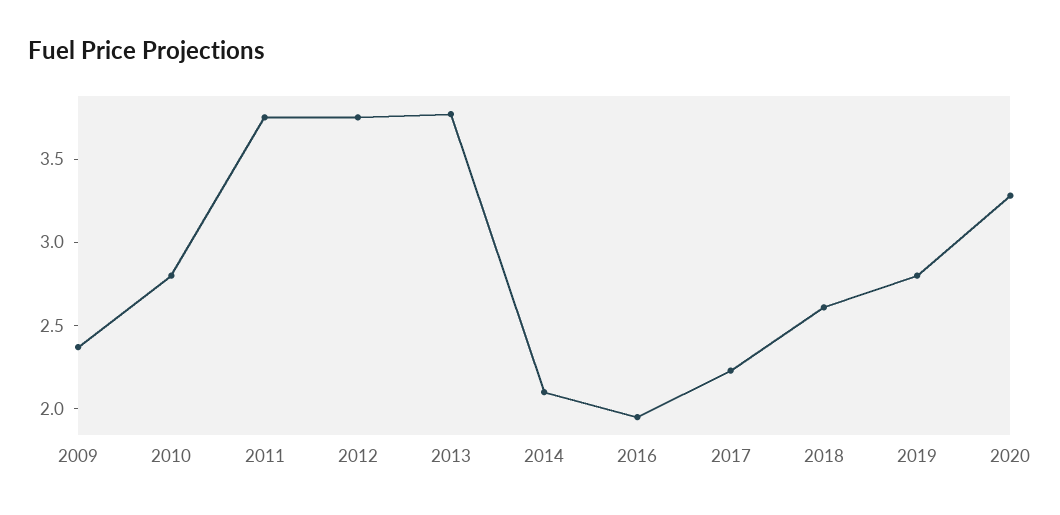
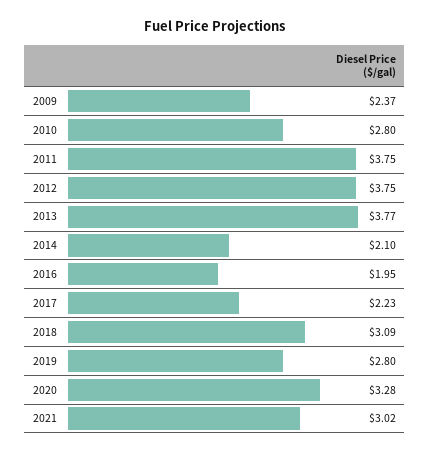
2018: 2.6 -> 3.09
2021: none -> 3.02

